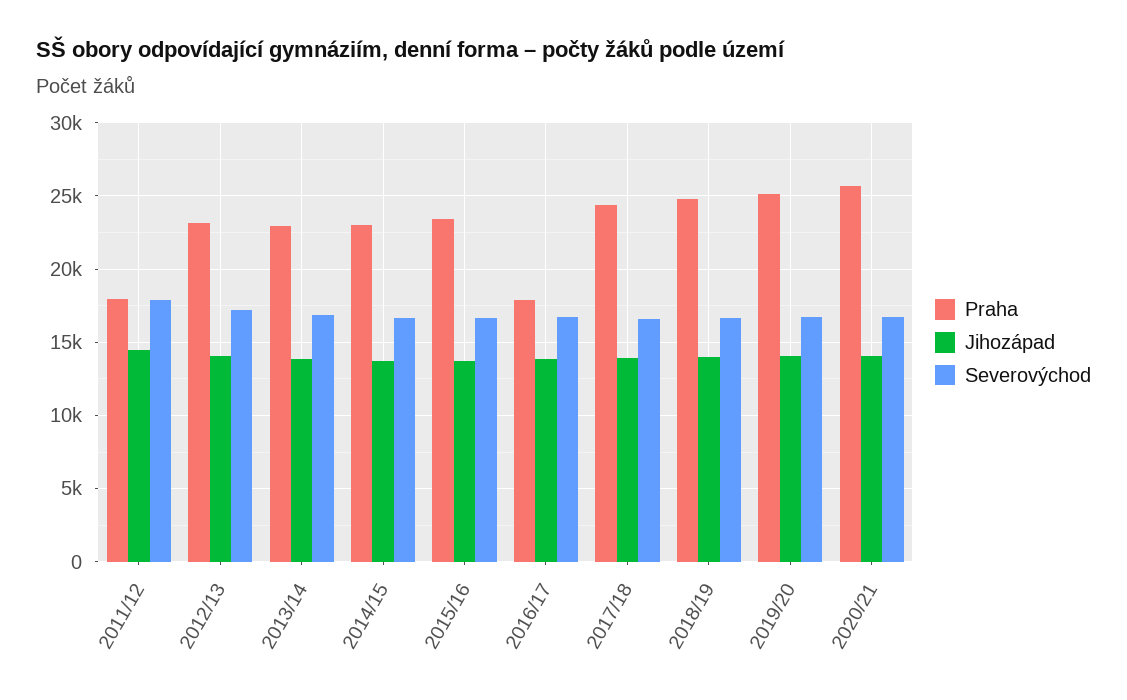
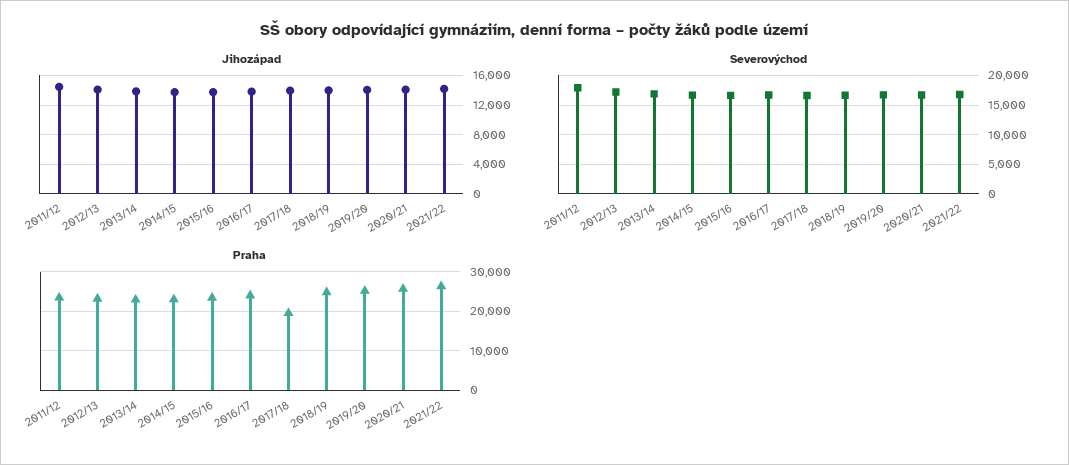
Praha, 2011/12: 18000 -> 24000
Praha, 2016/17: 18000 -> 24000
Praha, 2017/18: 24500 -> 20000
Jihozápad, 2021/22: none -> 14000
Severovýchod, 2021/22: none -> 17500
Praha, 2021/22: none -> 26000

